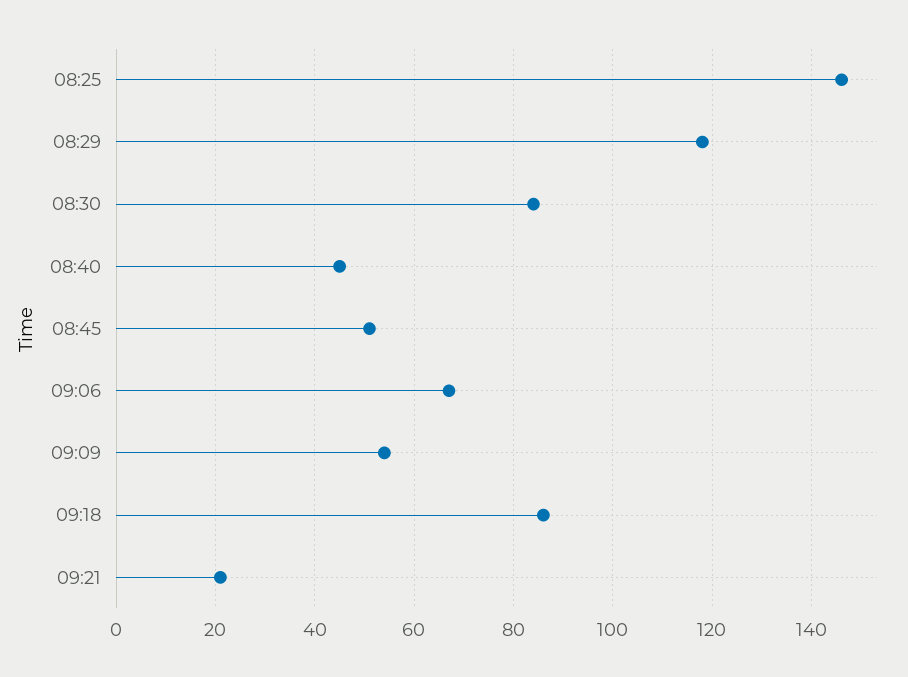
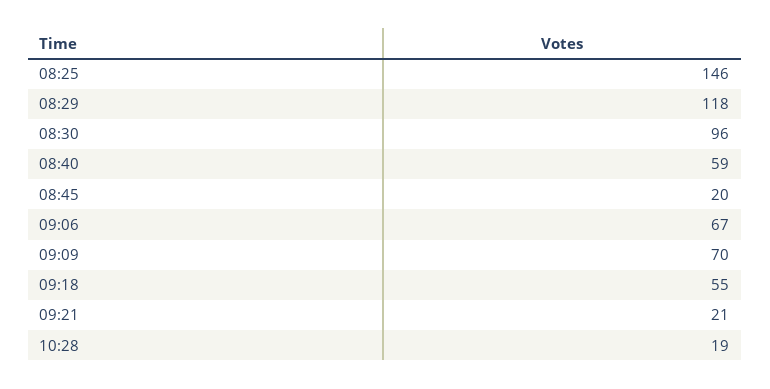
08:30: 85 -> 96
08:40: 45 -> 59
08:45: 50 -> 20
09:09: 55 -> 70
09:18: 85 -> 55
10:28: none -> 19

